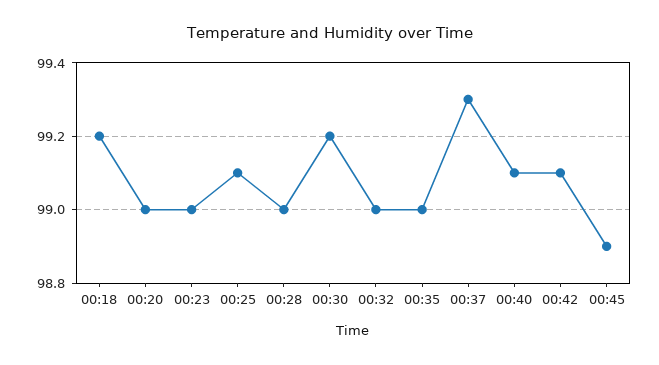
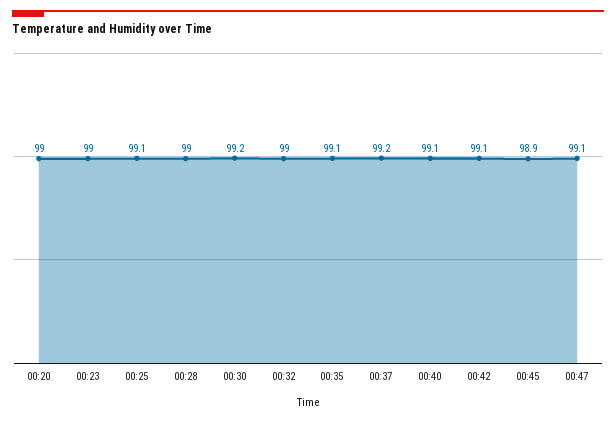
00:18: 99.2 -> none
00:35: 99 -> 99.1
00:37: 99.3 -> 99.2
00:47: none -> 99.1

